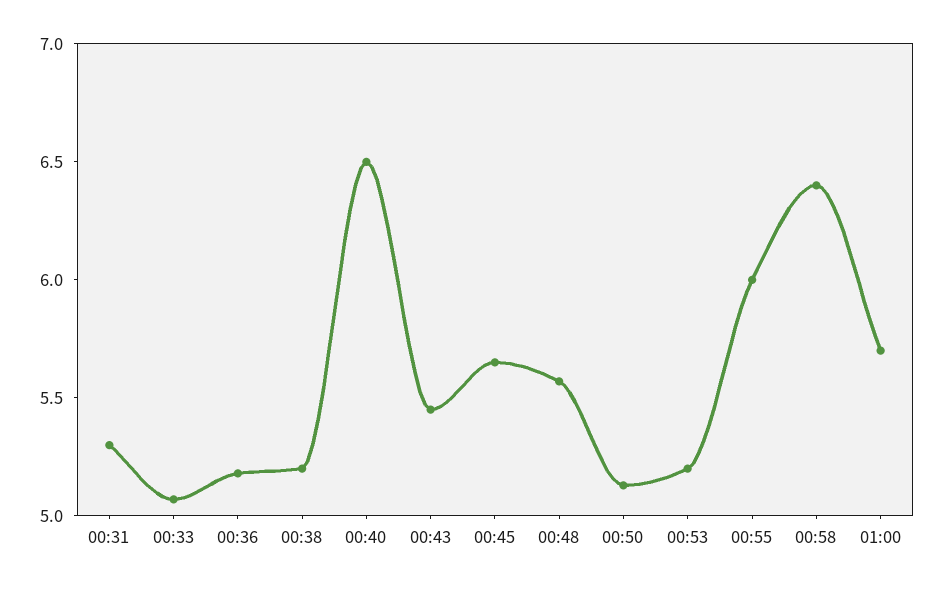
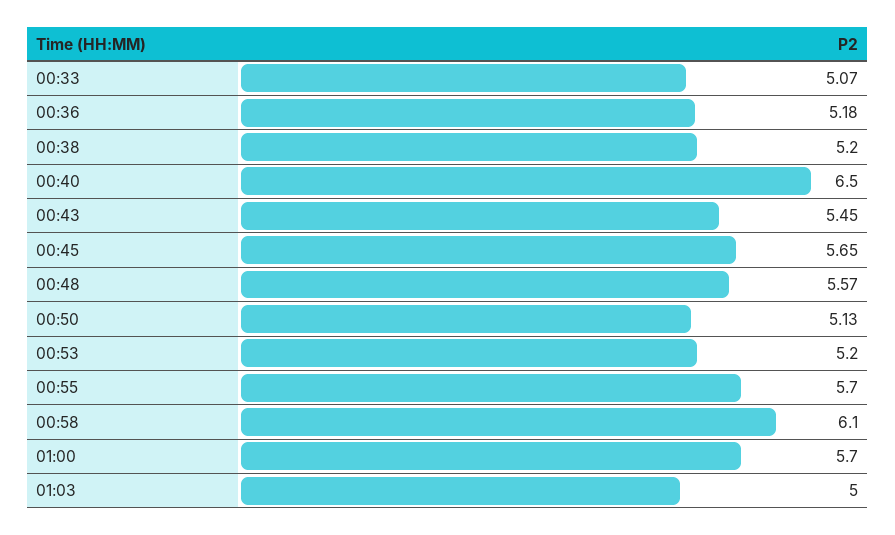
00:31: 5.3 -> none
00:55: 6 -> 5.7
00:58: 6.4 -> 6.1
01:03: none -> 5

